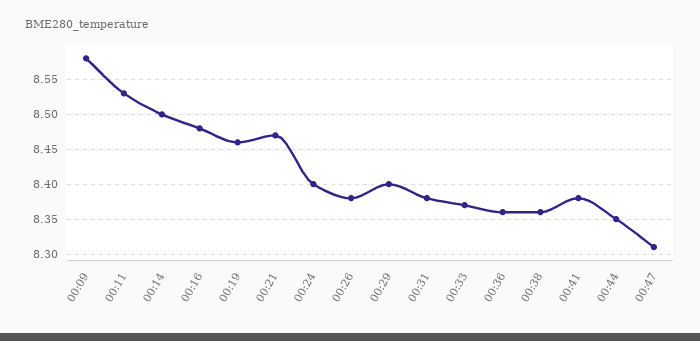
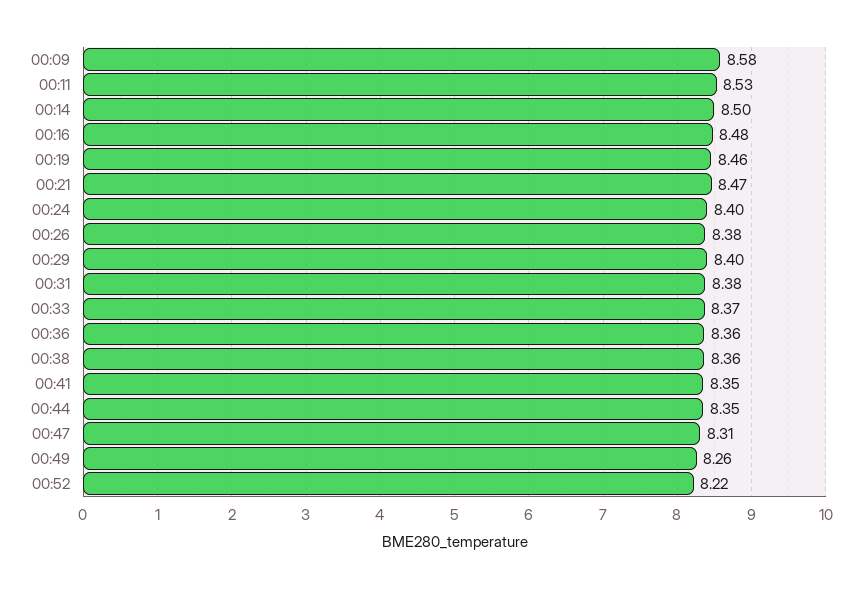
00:41: 8.38 -> 8.35
00:49: none -> 8.26
00:52: none -> 8.22

